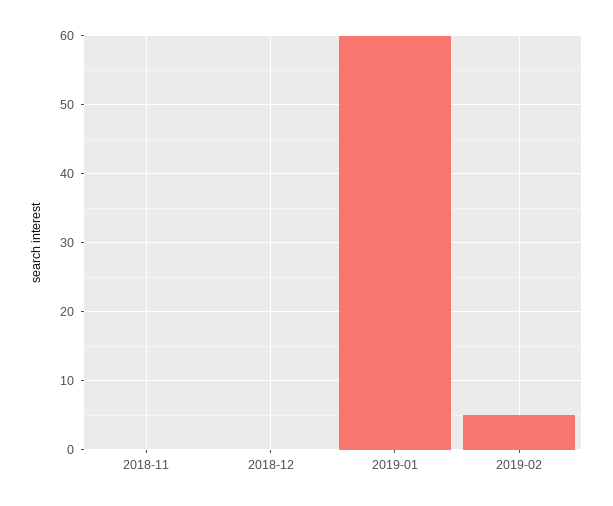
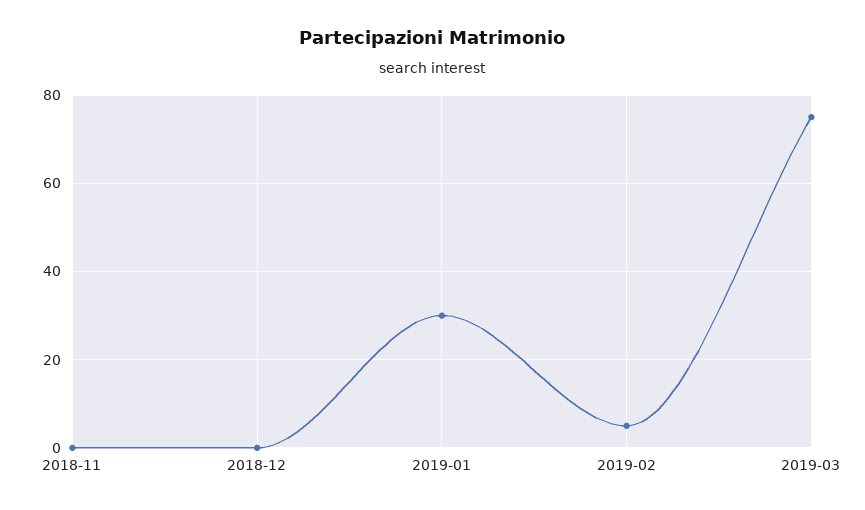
2019-01: 60 -> 30
2019-03: none -> 75

